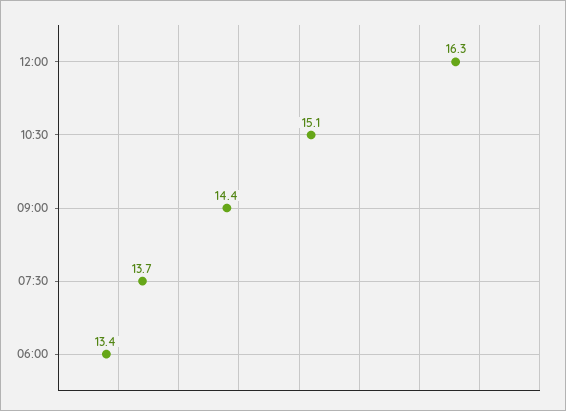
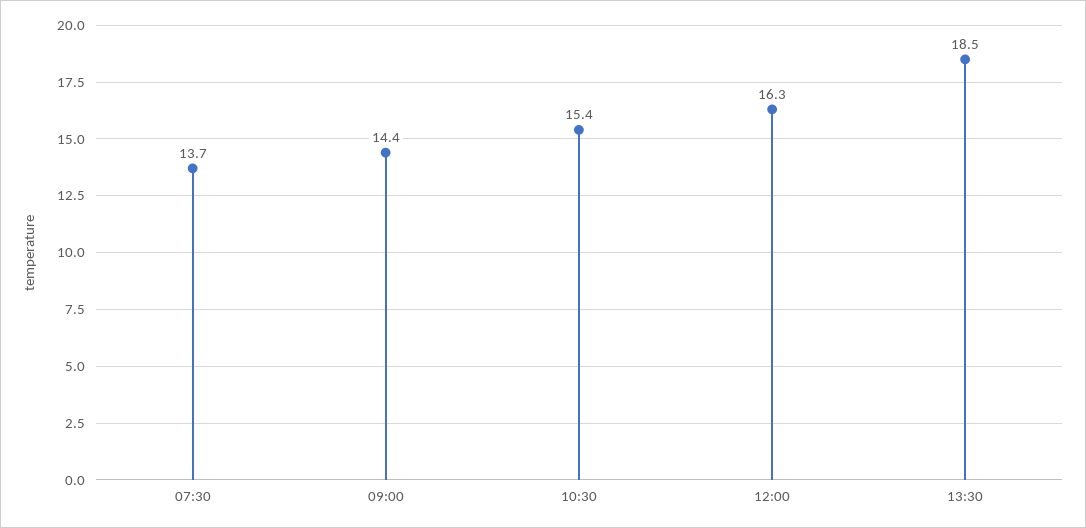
10:30: 15.1 -> 15.4
06:00: 13.4 -> none
13:30: none -> 18.5

